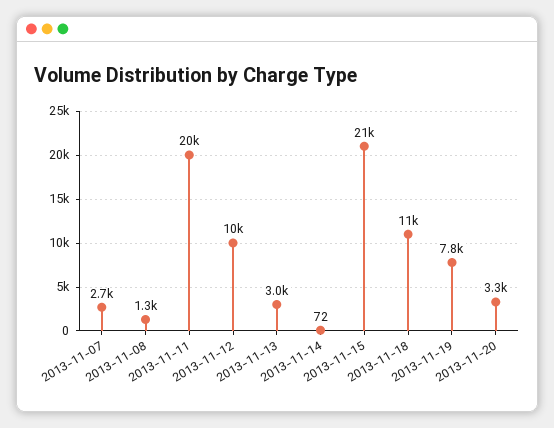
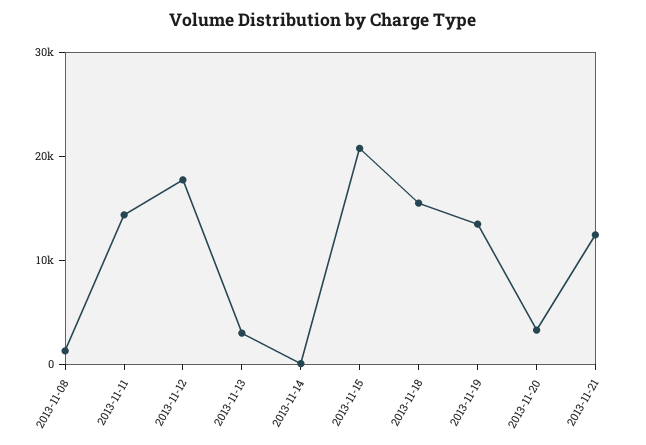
2013-11-07: 2700 -> none
2013-11-11: 20000 -> 14000
2013-11-12: 10000 -> 18000
2013-11-18: 11000 -> 16000
2013-11-19: 7800 -> 14000
2013-11-21: none -> 12000

